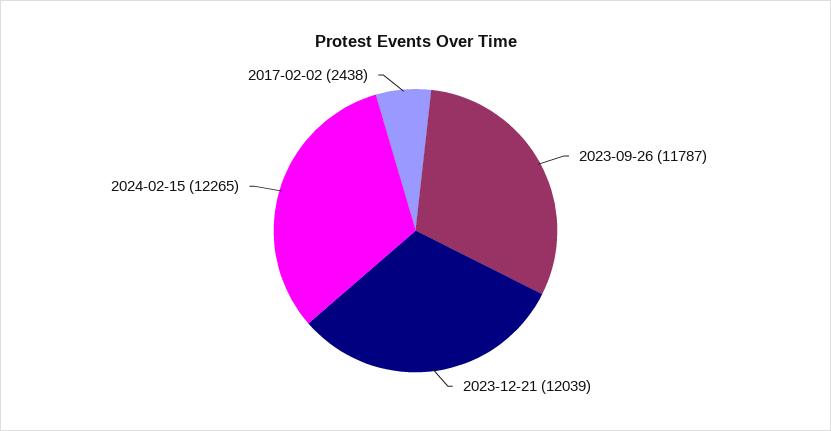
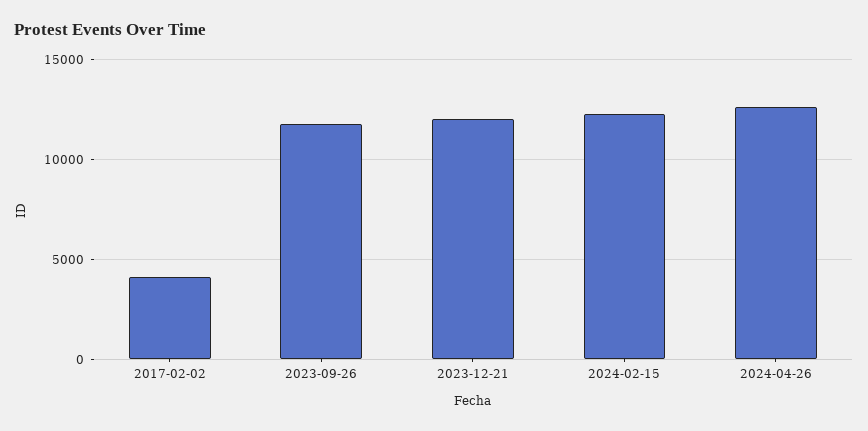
2017-02-02: 2438 -> 4000
2024-04-26: none -> 12500

